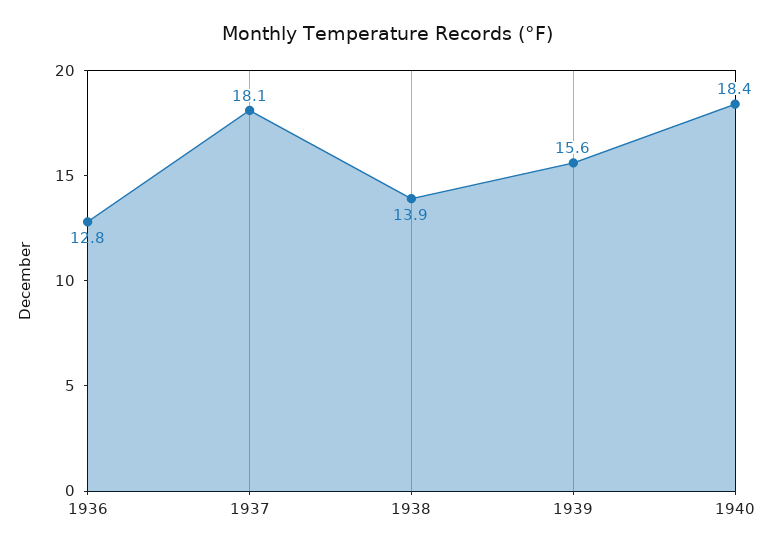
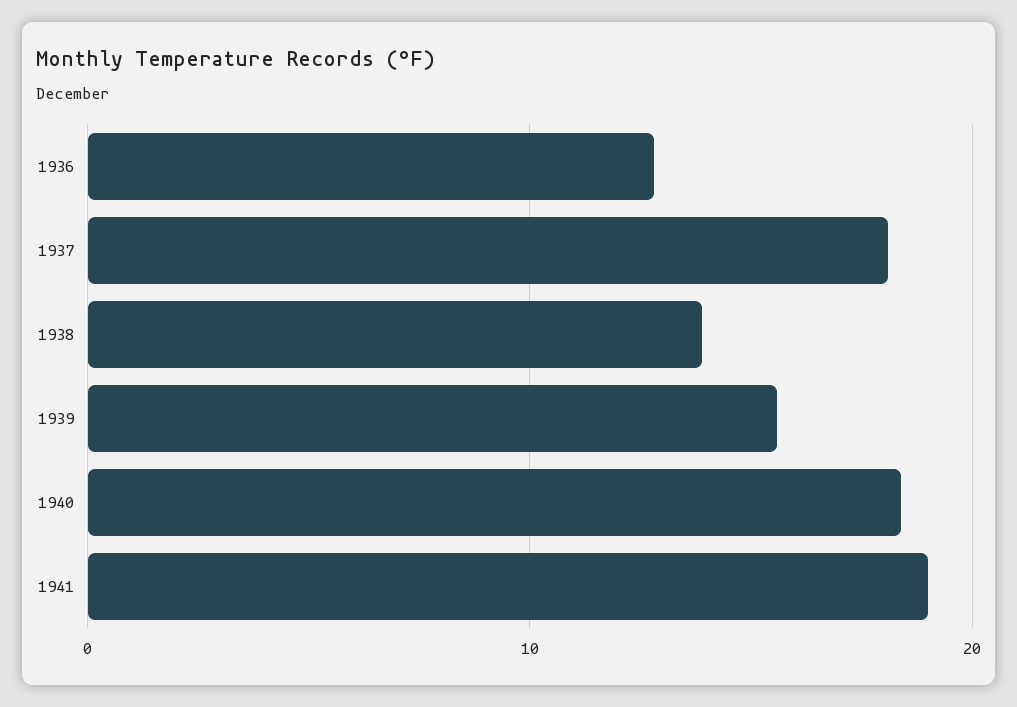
1941: none -> 19

